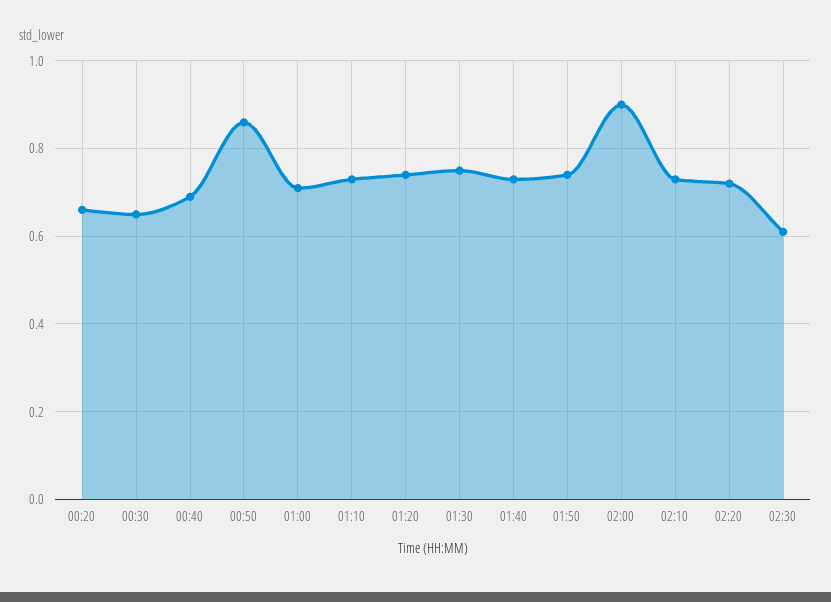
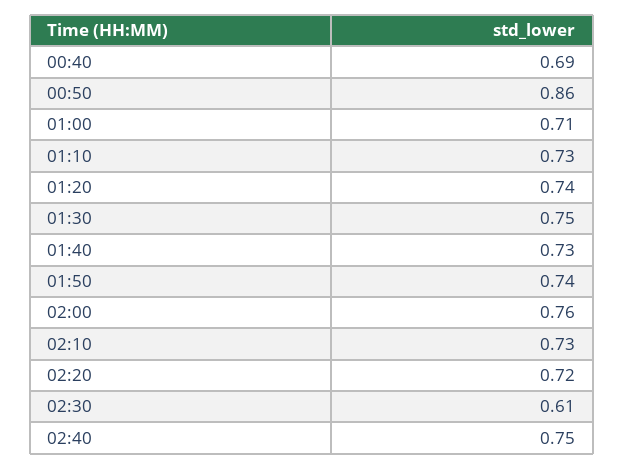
00:20: 0.65 -> none
00:30: 0.65 -> none
02:00: 0.9 -> 0.76
02:40: none -> 0.75

